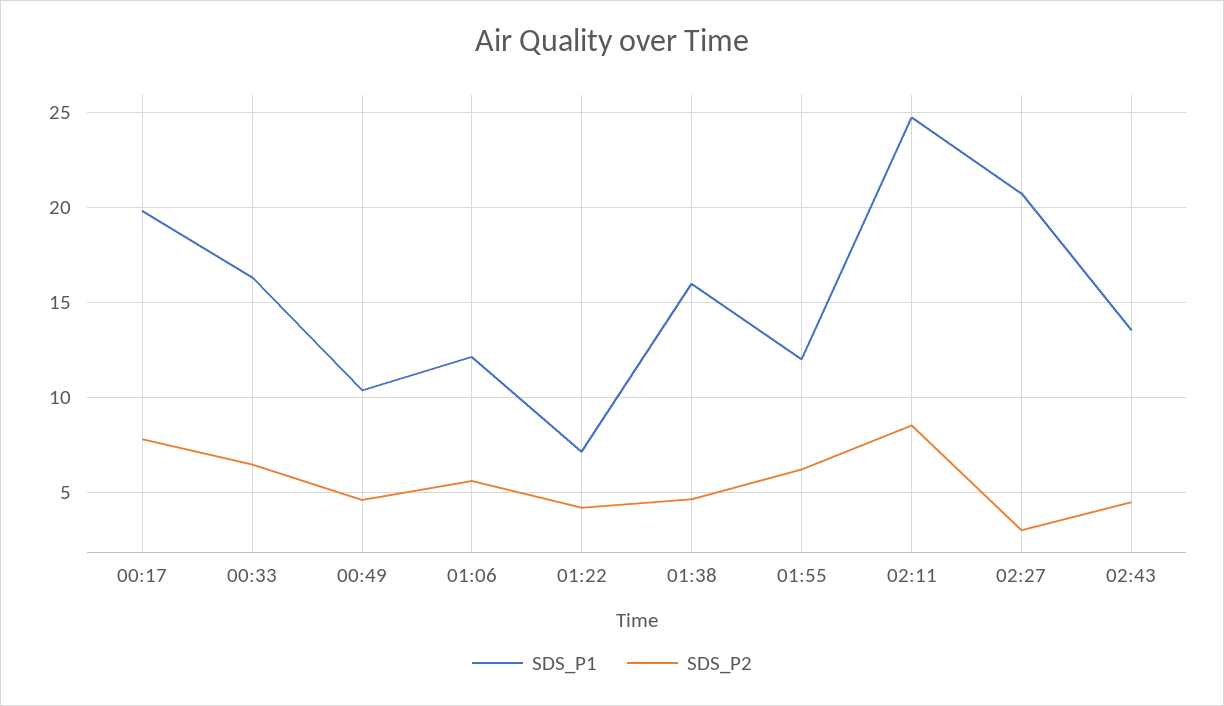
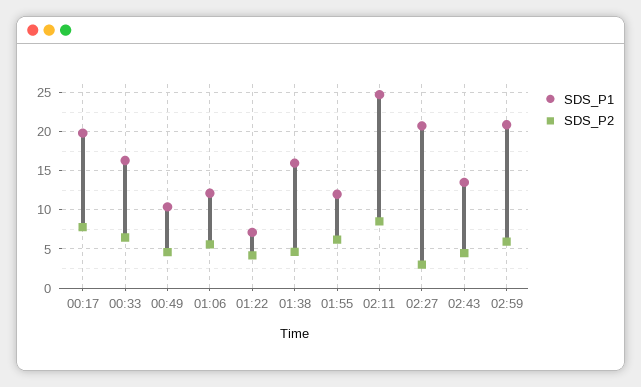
SDS_P1, 02:59: none -> 21
SDS_P2, 02:59: none -> 6

